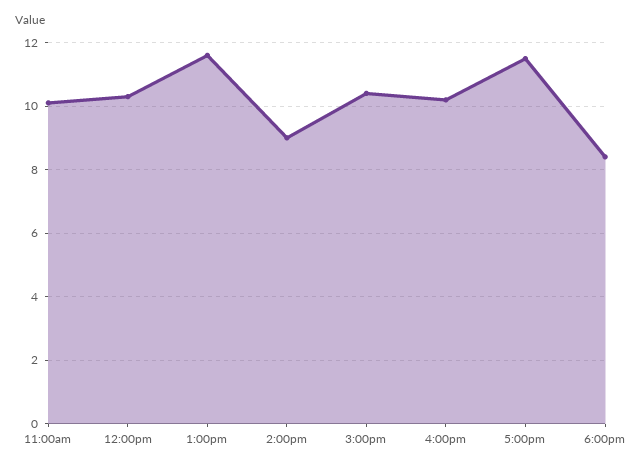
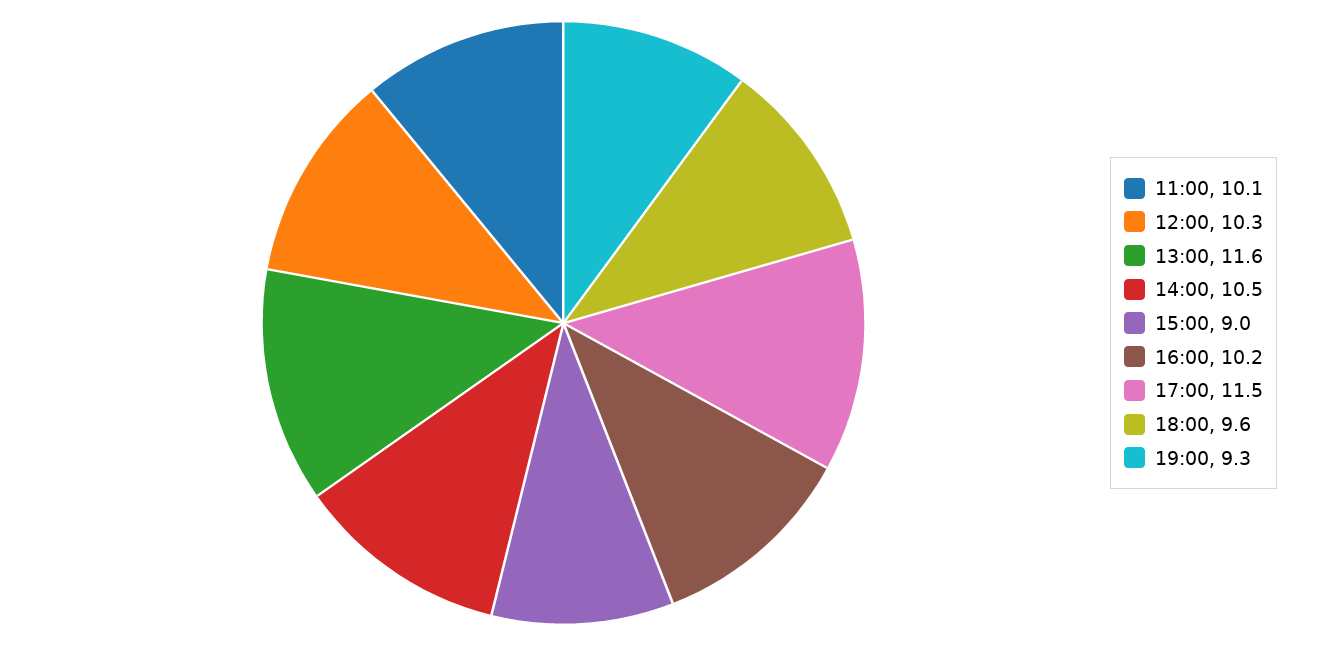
2:00pm: 9 -> 10.5
3:00pm: 10.5 -> 9
6:00pm: 8.5 -> 9.6
19:00: none -> 9.3

